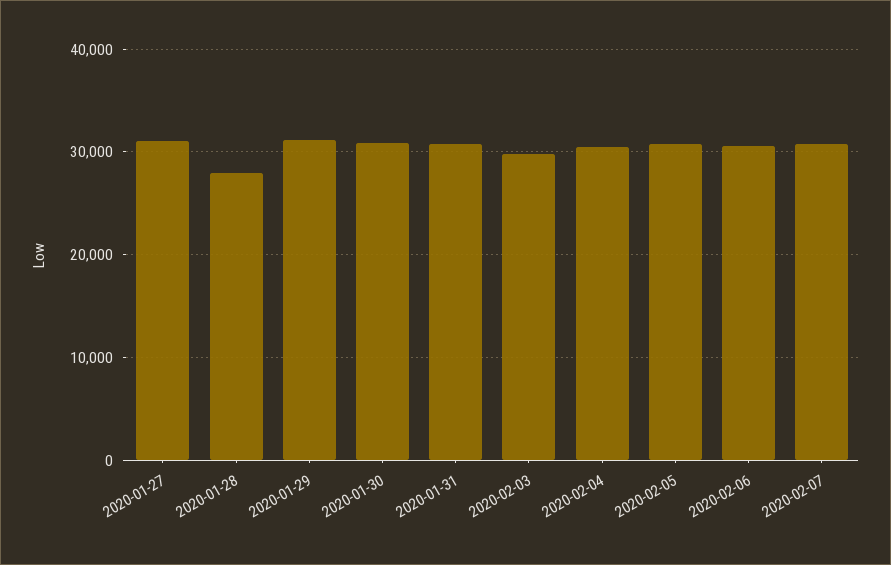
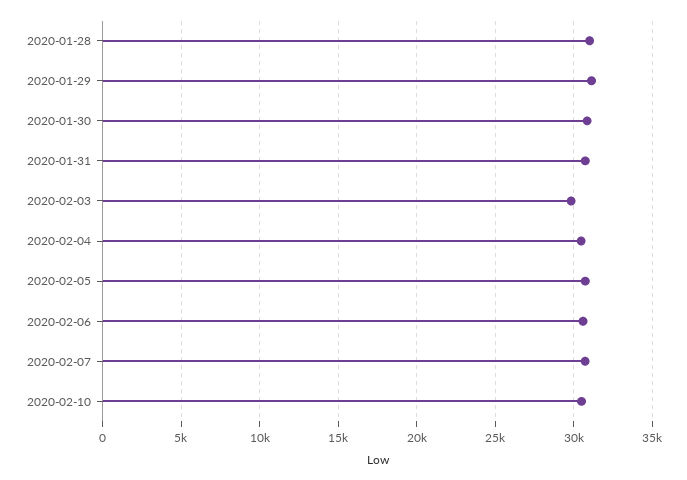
2020-01-27: 31000 -> none
2020-01-28: 28000 -> 31000
2020-02-10: none -> 30500

